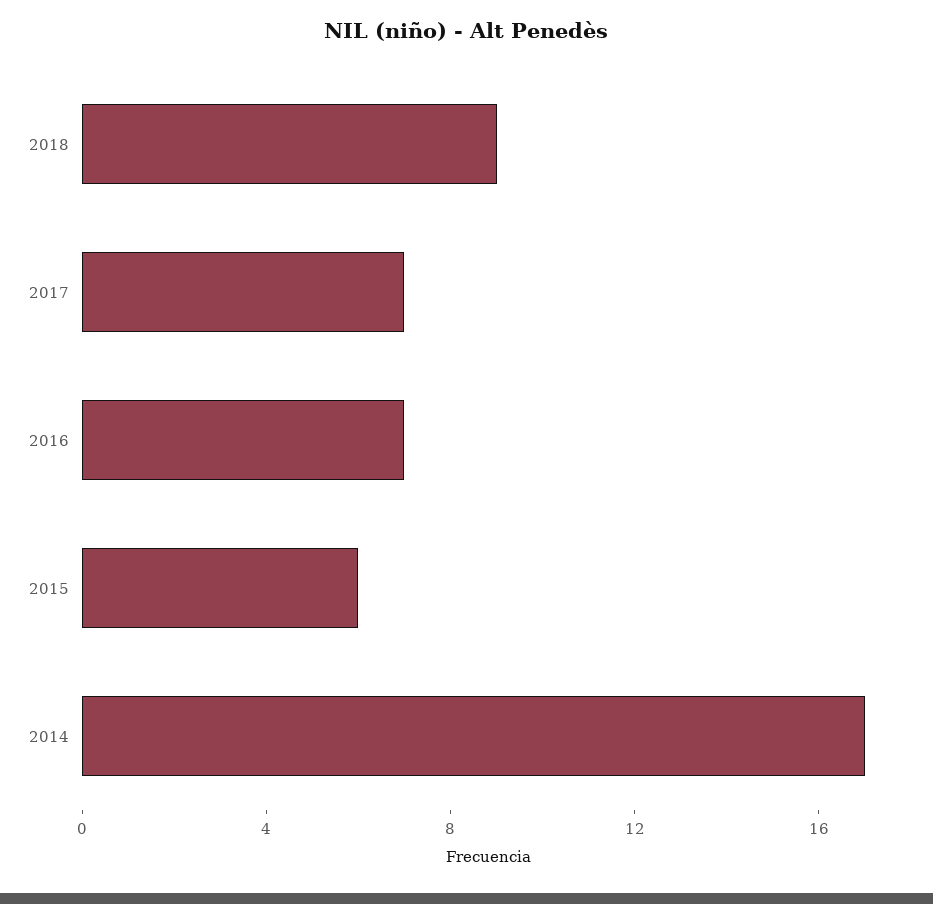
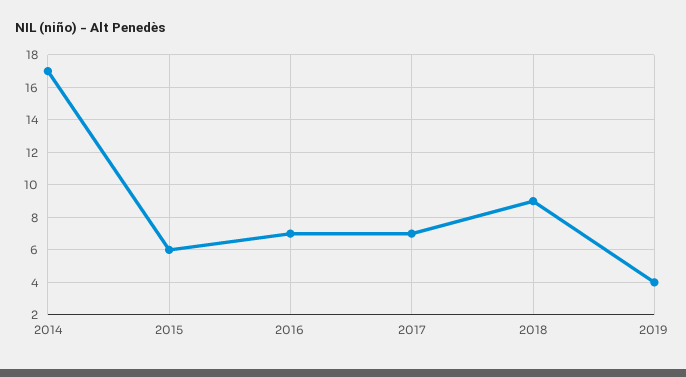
2019: none -> 4

